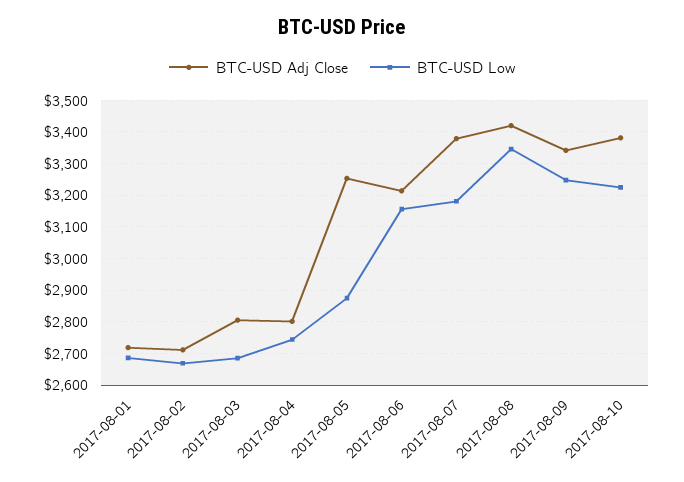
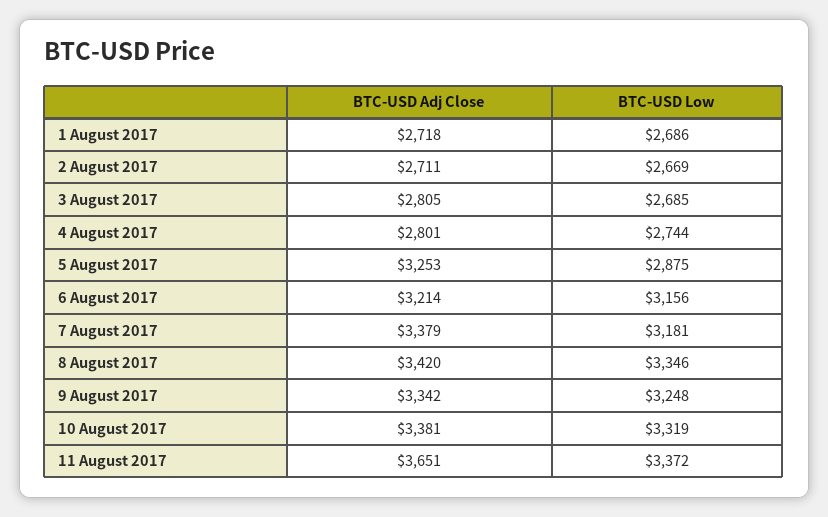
BTC-USD Low, 2017-08-10: 3220 -> 3319
BTC-USD Adj Close, 11 August 2017: none -> 3651
BTC-USD Low, 11 August 2017: none -> 3372

